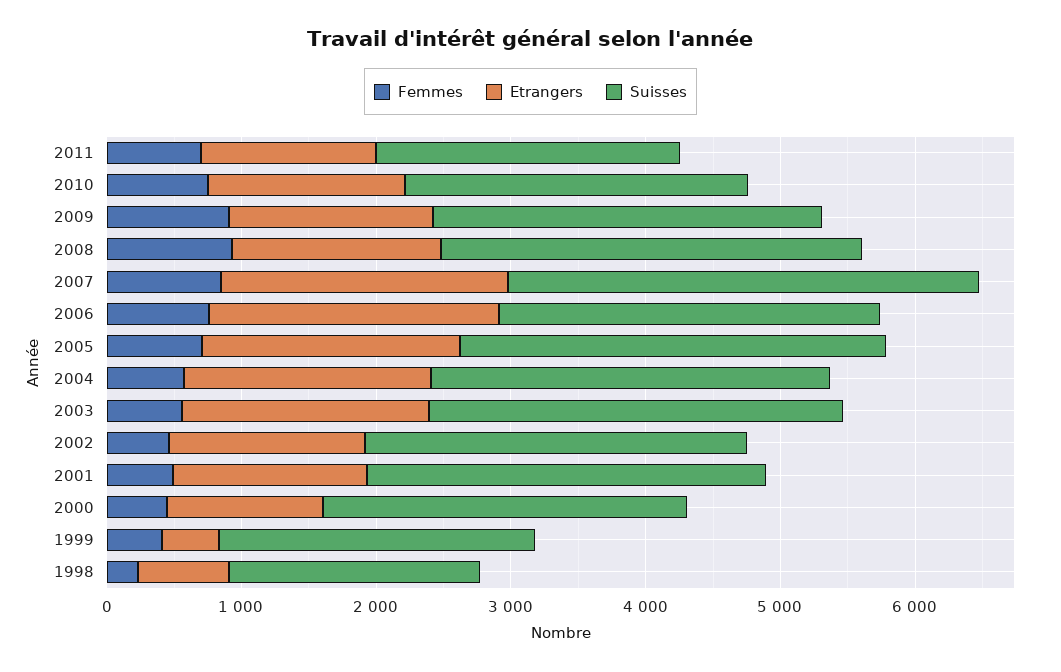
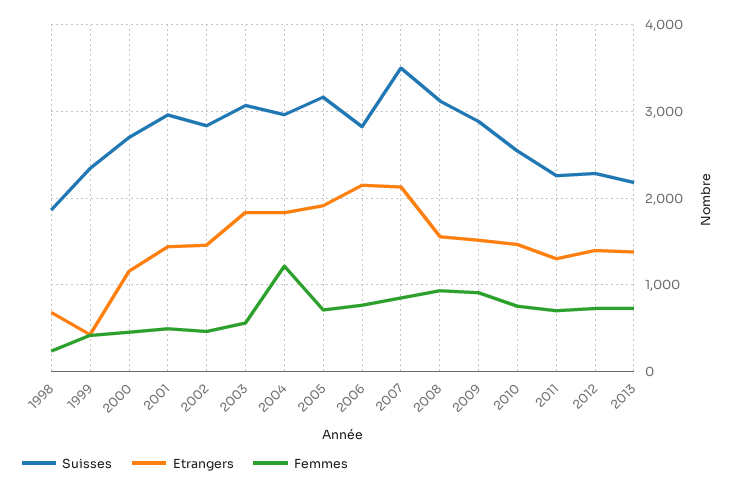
Femmes, 2004: 600 -> 1200
Suisses, 2012: none -> 2300
Etrangers, 2012: none -> 1400
Femmes, 2012: none -> 700
Suisses, 2013: none -> 2200
Etrangers, 2013: none -> 1400
Femmes, 2013: none -> 700

